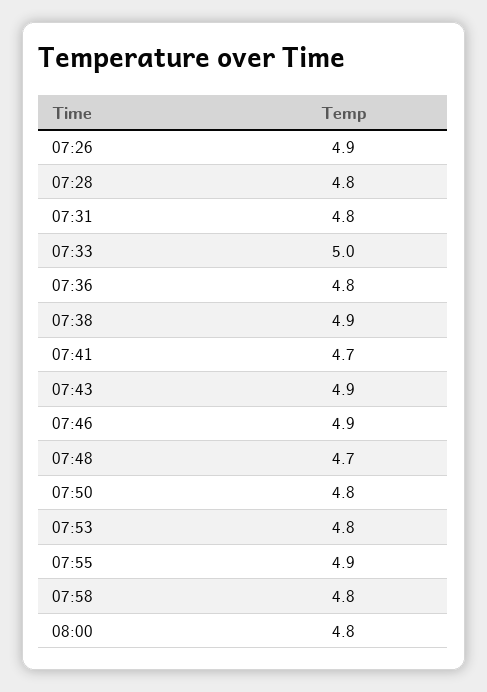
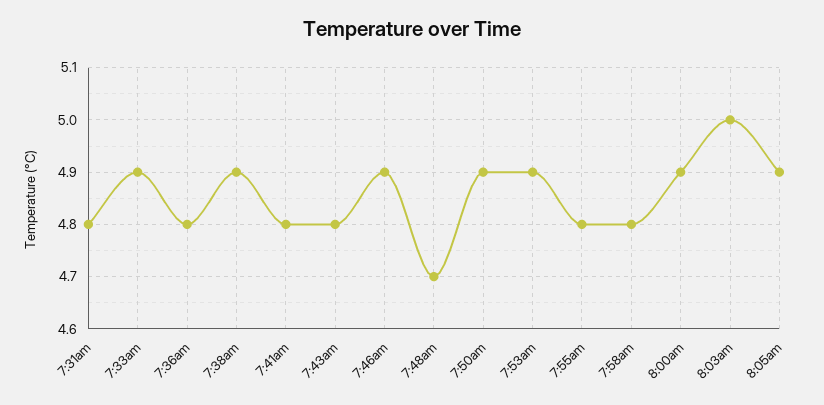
07:26: 4.9 -> none
07:28: 4.8 -> none
07:33: 5 -> 4.9
07:41: 4.7 -> 4.8
07:43: 4.9 -> 4.8
07:50: 4.8 -> 4.9
07:53: 4.8 -> 4.9
07:55: 4.9 -> 4.8
08:00: 4.8 -> 4.9
8:03am: none -> 5
8:05am: none -> 4.9

